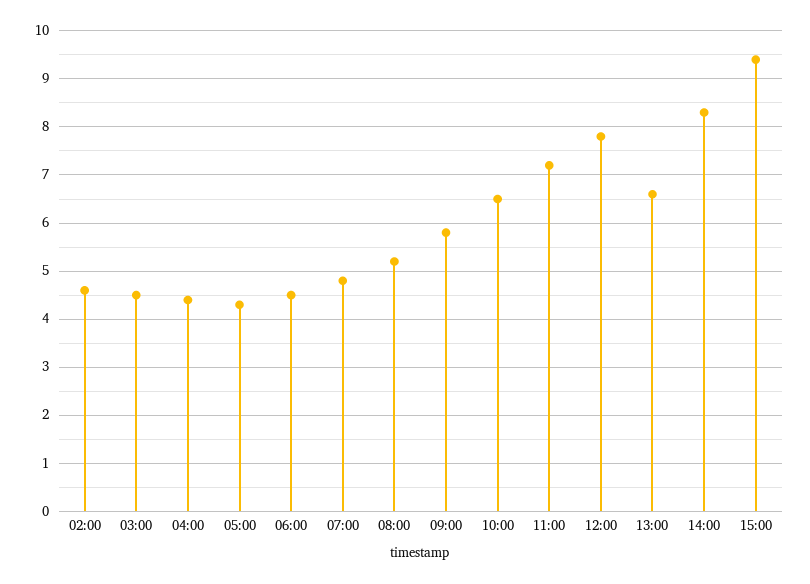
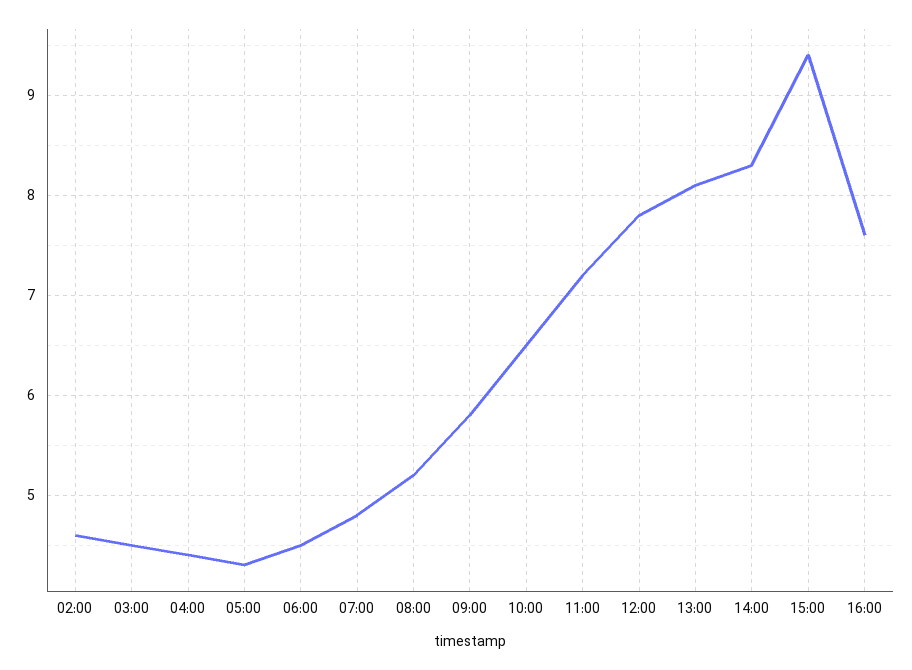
13:00: 6.5 -> 8.1
16:00: none -> 7.6

